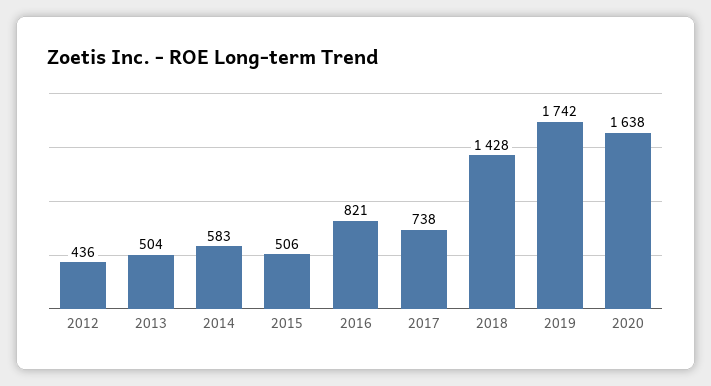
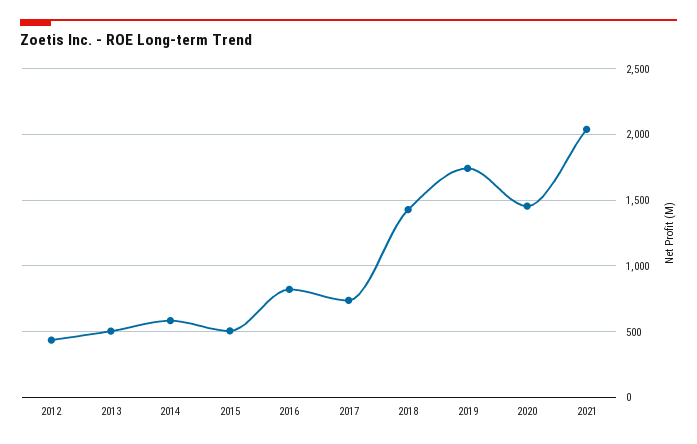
2020: 1638 -> 1450
2021: none -> 2050

